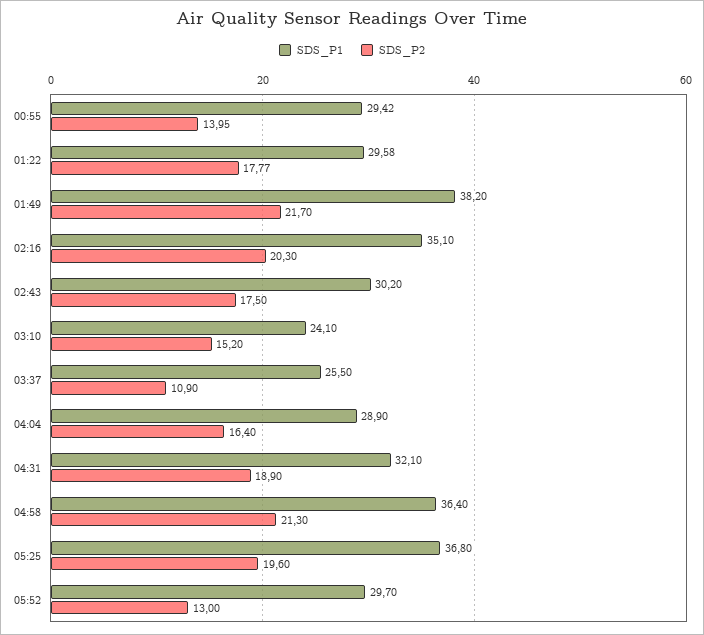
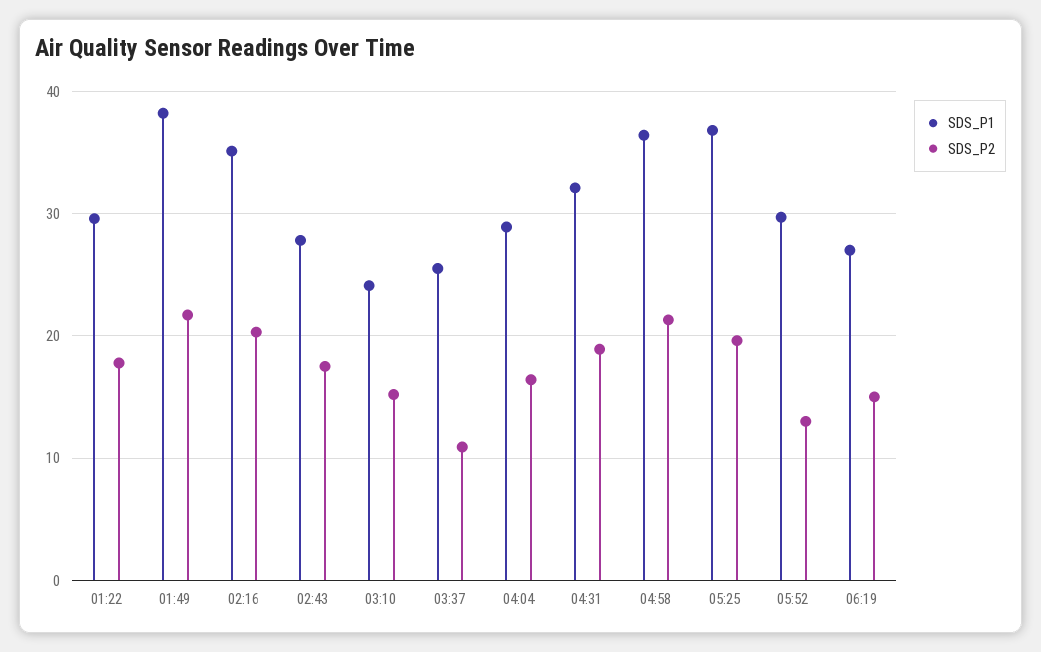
SDS_P1, 00:55: 29.42 -> none
SDS_P2, 00:55: 13.95 -> none
SDS_P1, 02:43: 30.2 -> 28
SDS_P1, 06:19: none -> 27
SDS_P2, 06:19: none -> 15

